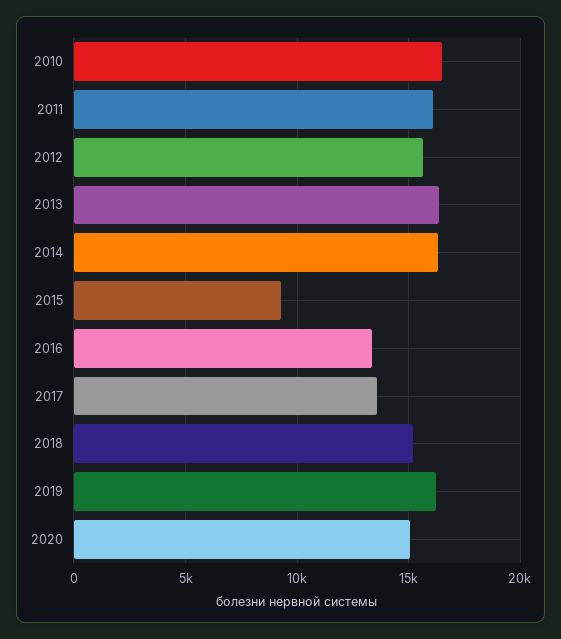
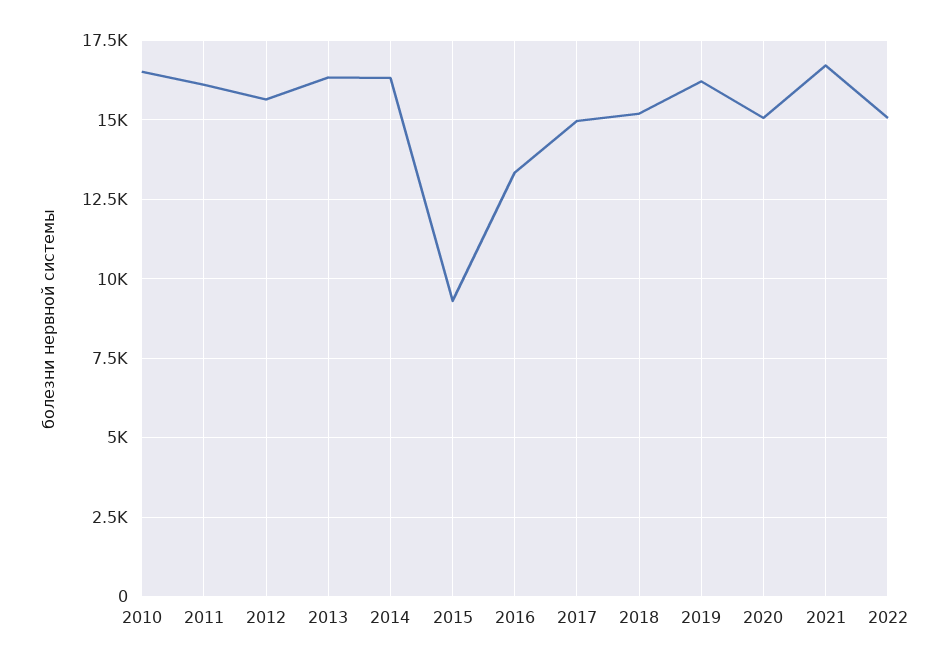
2017: 13500 -> 15000
2021: none -> 16750
2022: none -> 15000

